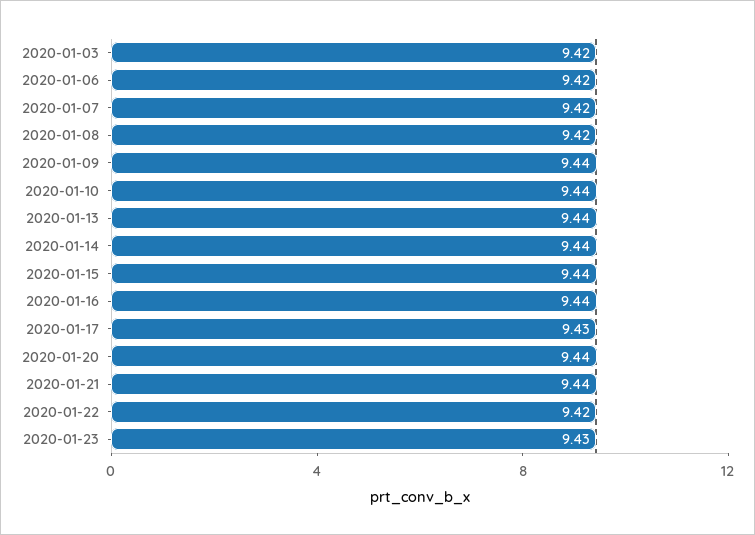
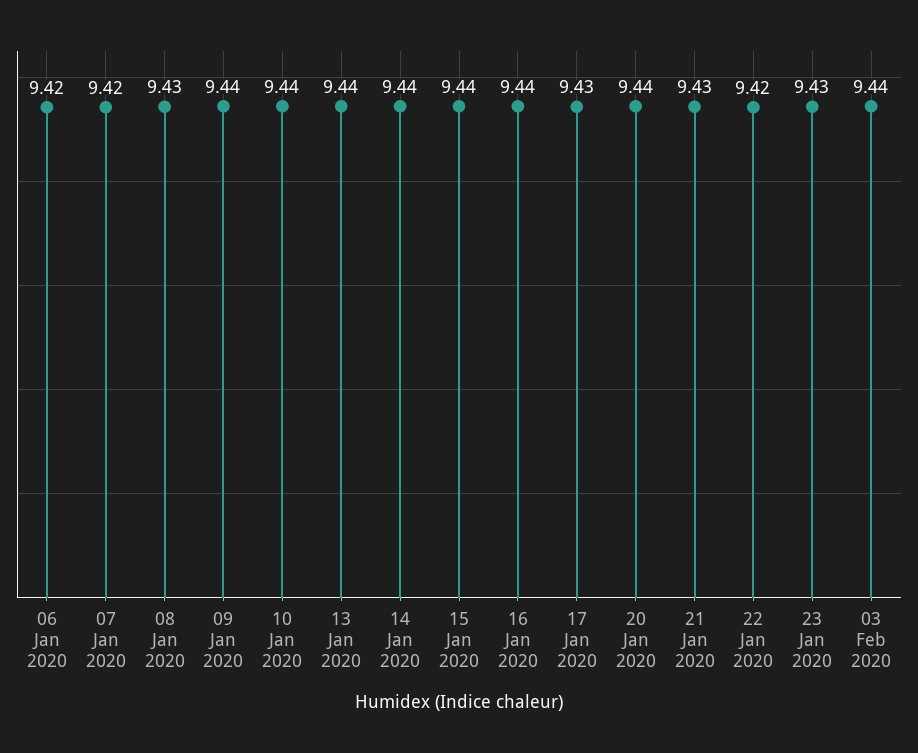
2020-01-03: 9.42 -> none
2020-01-08: 9.42 -> 9.43
2020-01-21: 9.44 -> 9.43
03 Feb 2020: none -> 9.44

